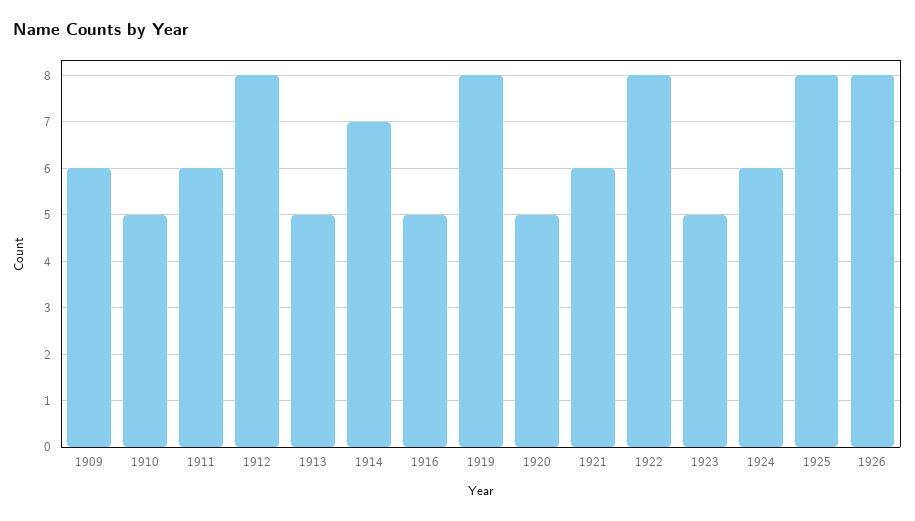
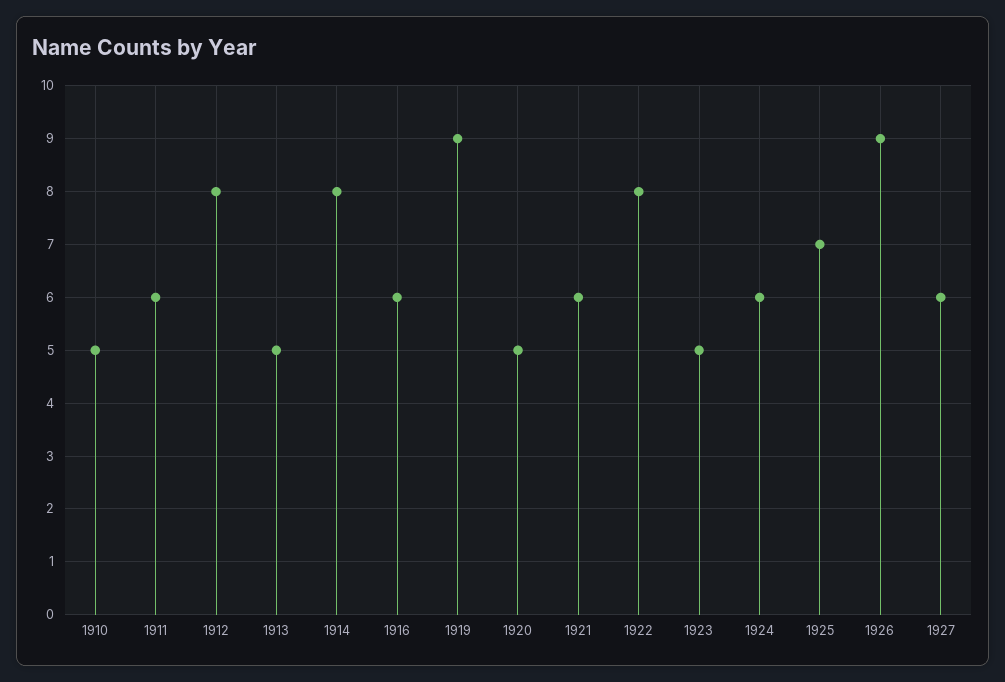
1909: 6 -> none
1914: 7 -> 8
1916: 5 -> 6
1919: 8 -> 9
1925: 8 -> 7
1926: 8 -> 9
1927: none -> 6

